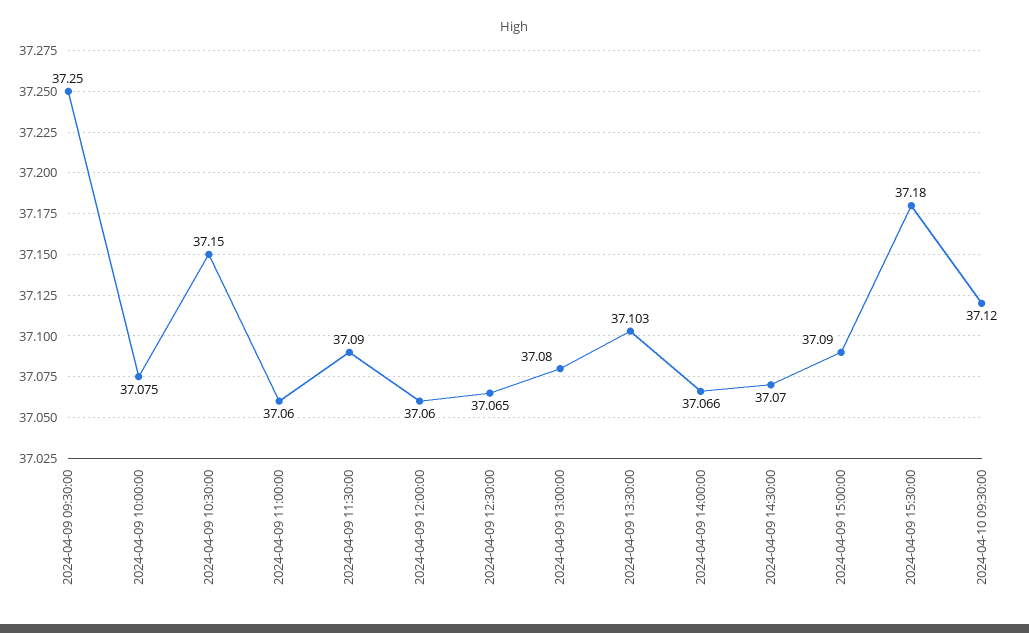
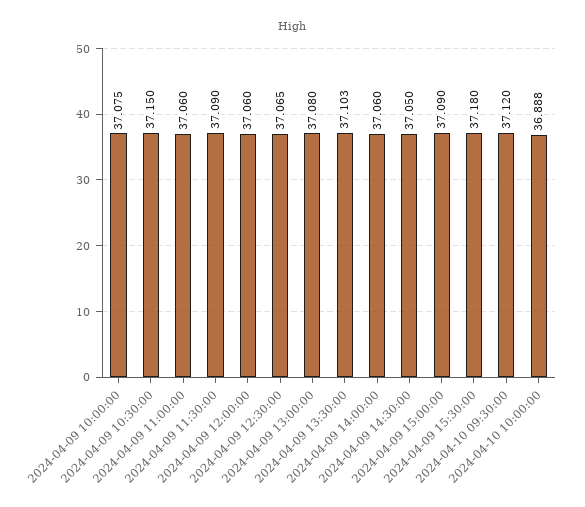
2024-04-09 09:30:00: 37.25 -> none
2024-04-09 14:00:00: 37.066 -> 37.06
2024-04-09 14:30:00: 37.07 -> 37.05
2024-04-10 10:00:00: none -> 36.888

